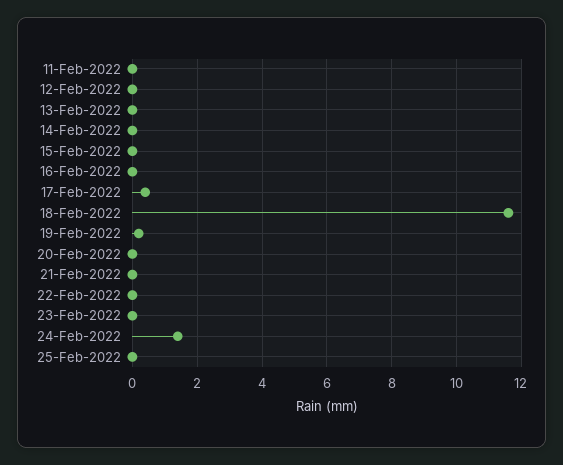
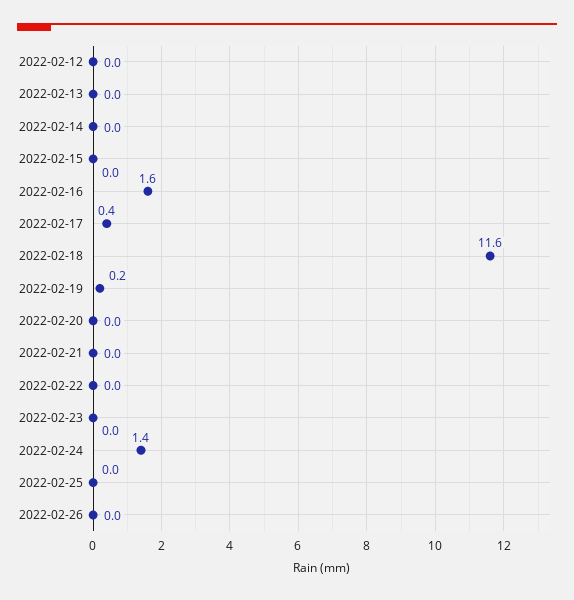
11-Feb-2022: 0 -> none
16-Feb-2022: 0 -> 1.6
2022-02-26: none -> 0

